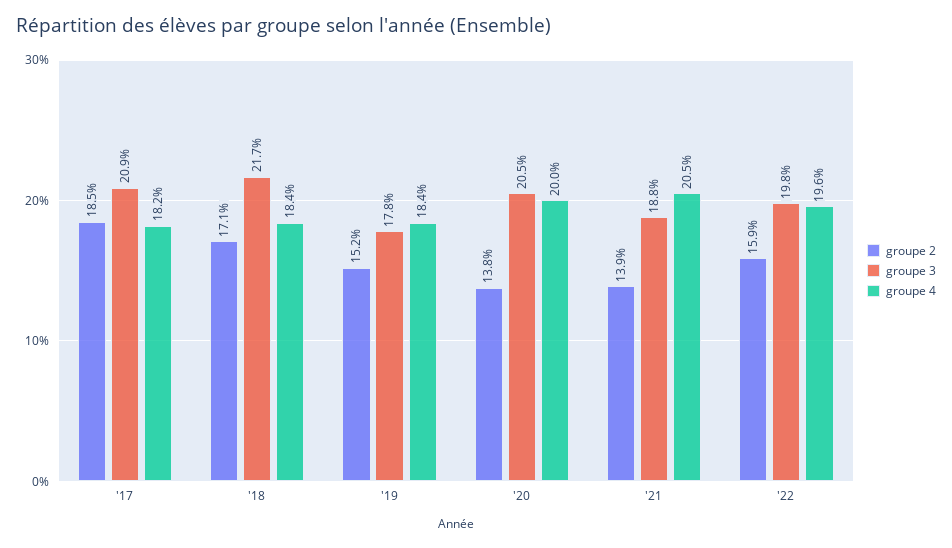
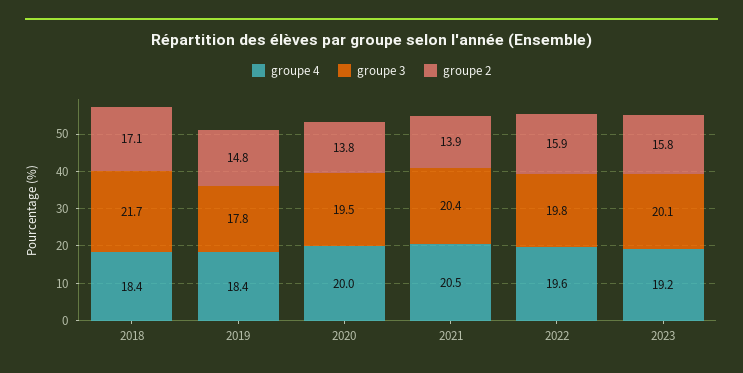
groupe 2, '17: 18.5 -> none
groupe 3, '17: 20.9 -> none
groupe 4, '17: 18.2 -> none
groupe 2, '19: 15.2 -> 14.8
groupe 3, '20: 20.5 -> 19.5
groupe 3, '21: 18.8 -> 20.4
groupe 4, 2023: none -> 19.2
groupe 3, 2023: none -> 20.1
groupe 2, 2023: none -> 15.8

